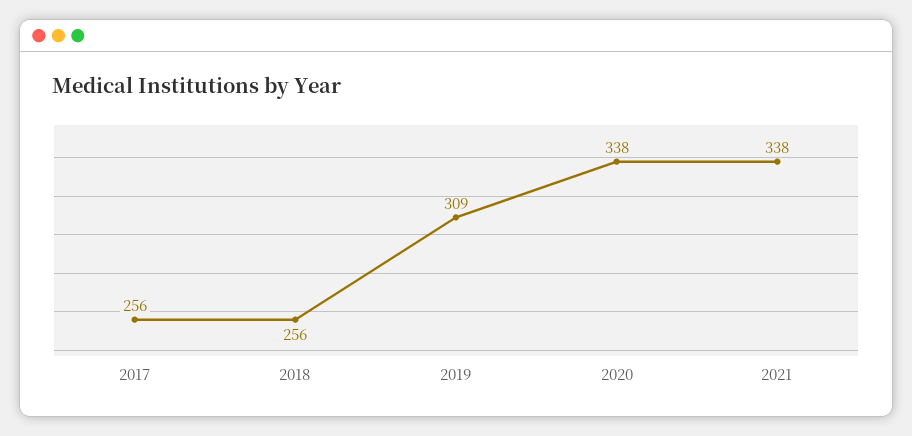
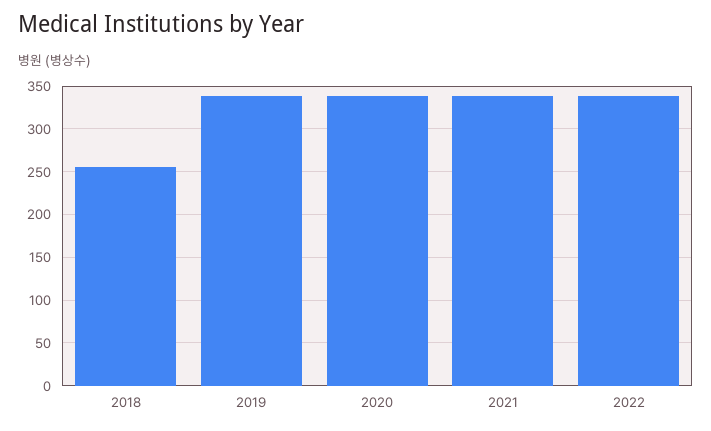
2017: 256 -> none
2019: 309 -> 340
2022: none -> 340

